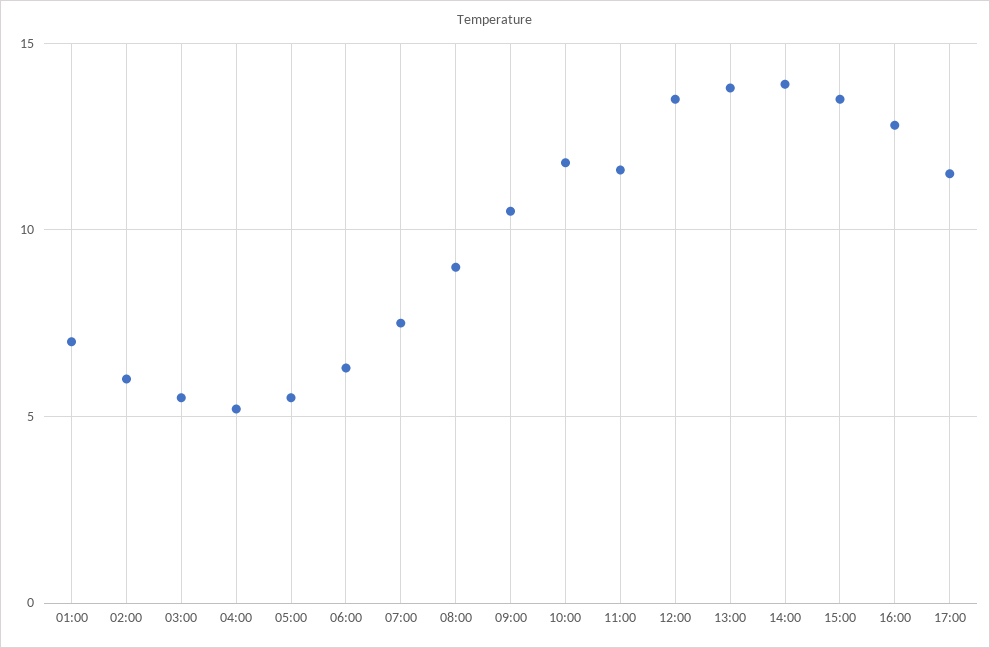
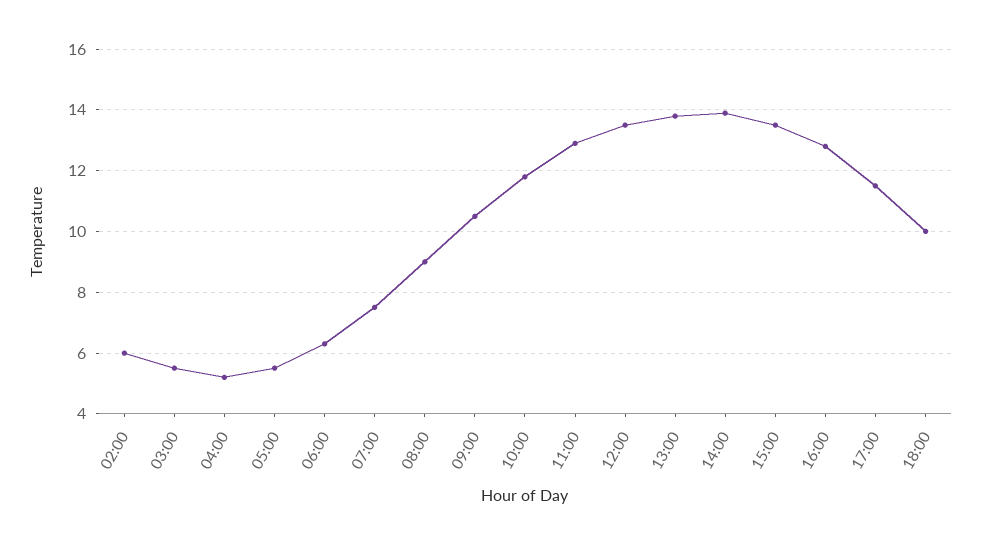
01:00: 7 -> none
11:00: 11.5 -> 13
18:00: none -> 10

